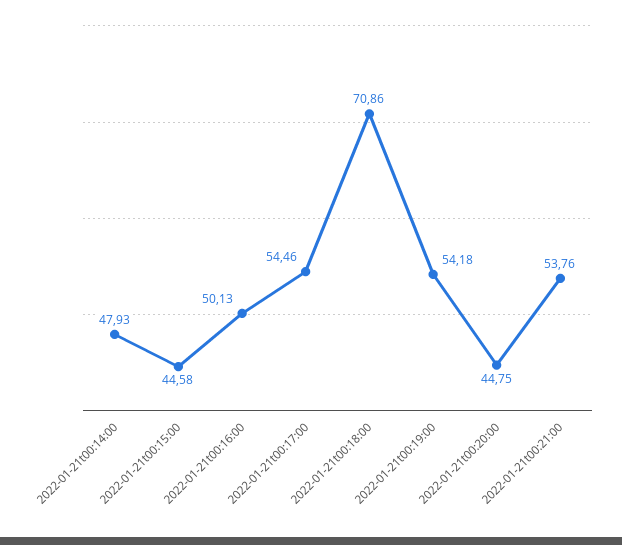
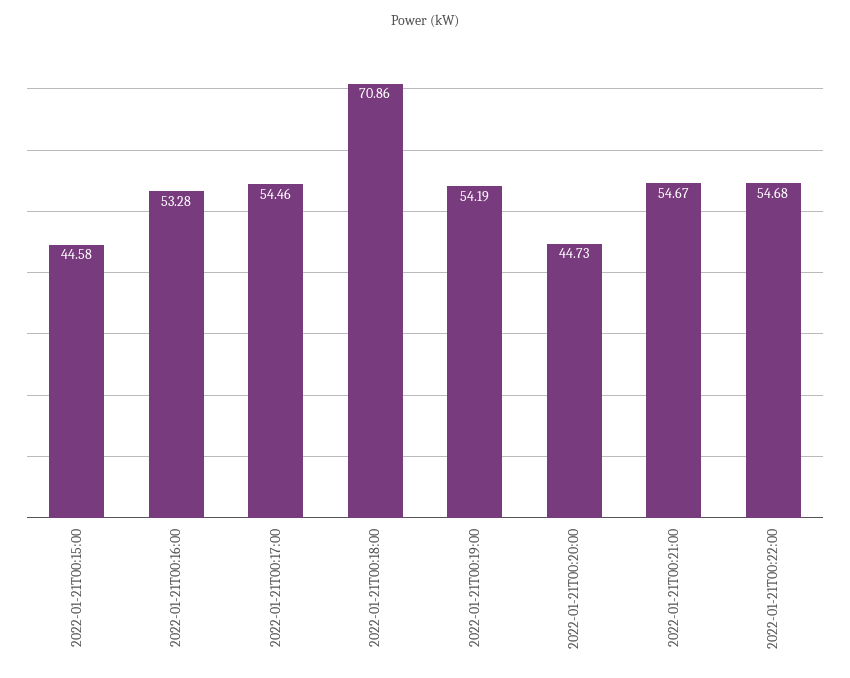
2022-01-21t00:14:00: 47.93 -> none
2022-01-21t00:16:00: 50.13 -> 53.28
2022-01-21t00:19:00: 54.18 -> 54.19
2022-01-21t00:20:00: 44.75 -> 44.73
2022-01-21t00:21:00: 53.76 -> 54.67
2022-01-21T00:22:00: none -> 54.68

